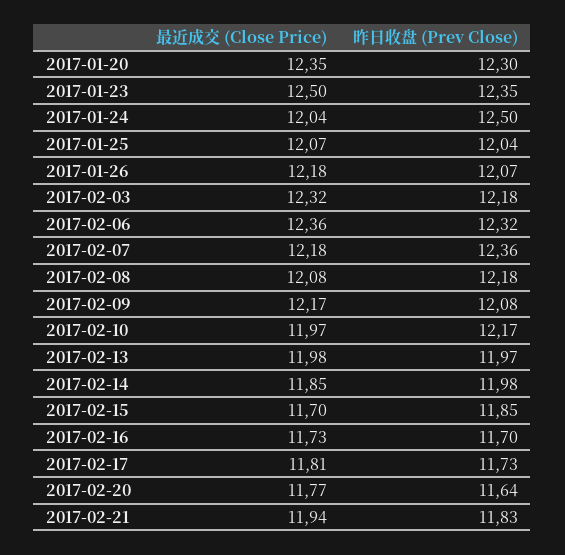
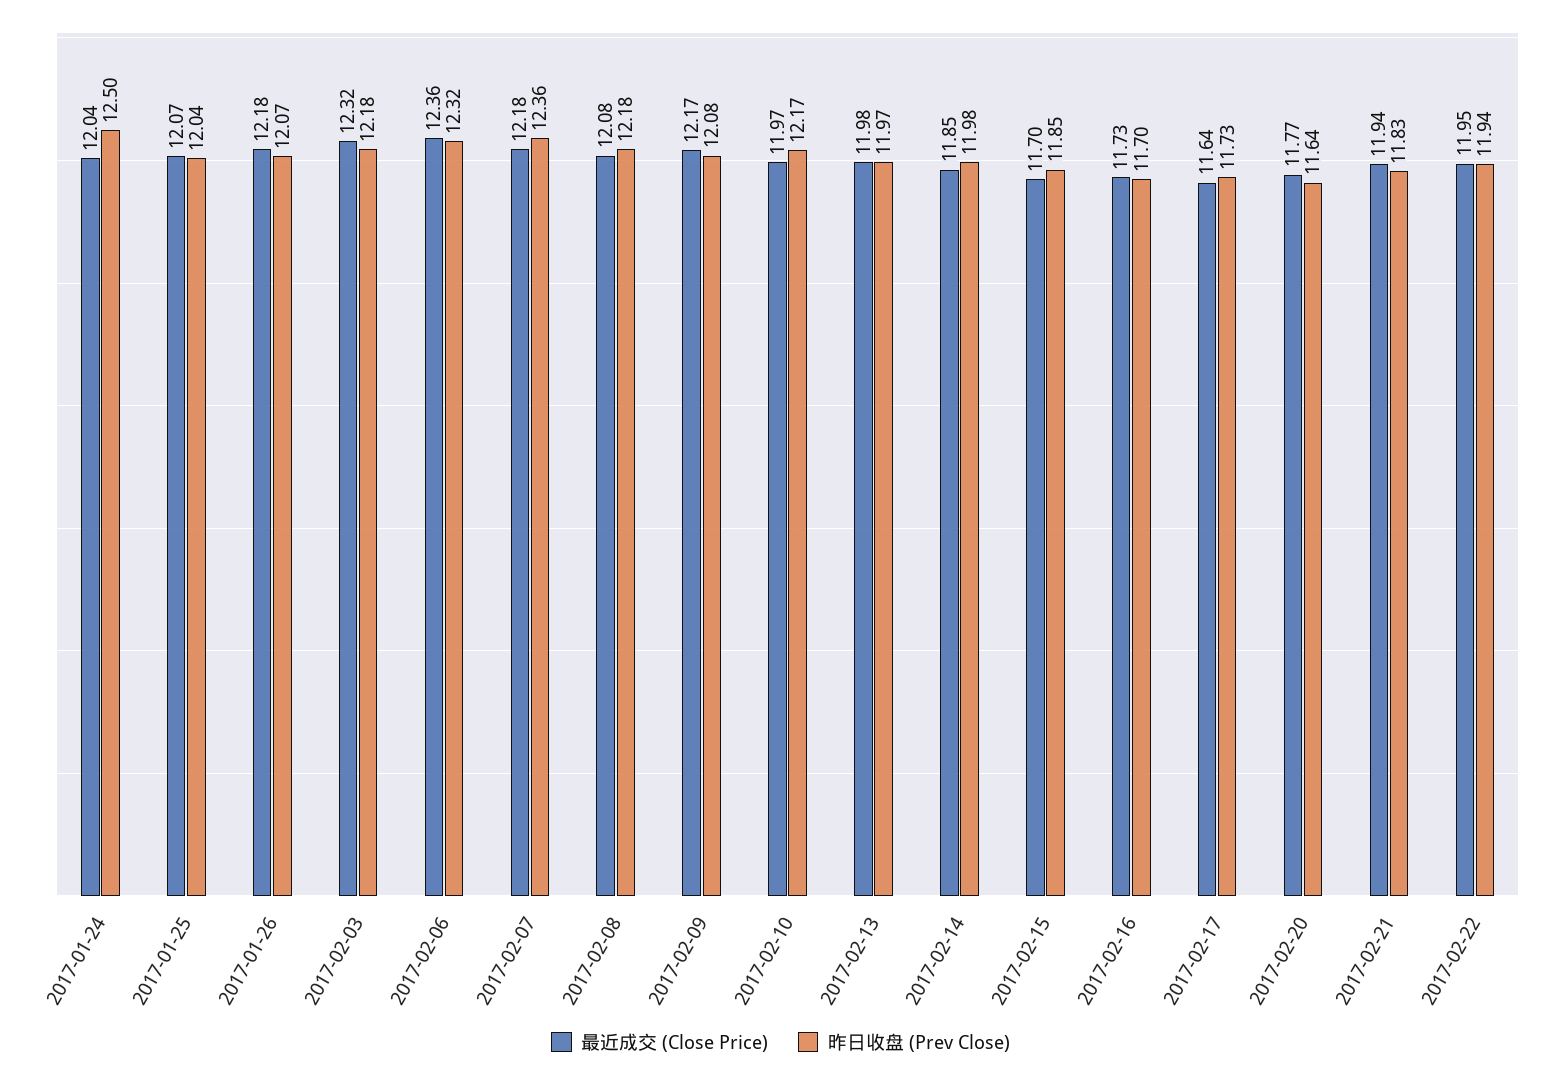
最近成交 (Close Price), 2017-01-20: 12.35 -> none
昨日收盘 (Prev Close), 2017-01-20: 12.3 -> none
最近成交 (Close Price), 2017-01-23: 12.5 -> none
昨日收盘 (Prev Close), 2017-01-23: 12.35 -> none
最近成交 (Close Price), 2017-02-17: 11.81 -> 11.64
最近成交 (Close Price), 2017-02-22: none -> 11.95
昨日收盘 (Prev Close), 2017-02-22: none -> 11.94

